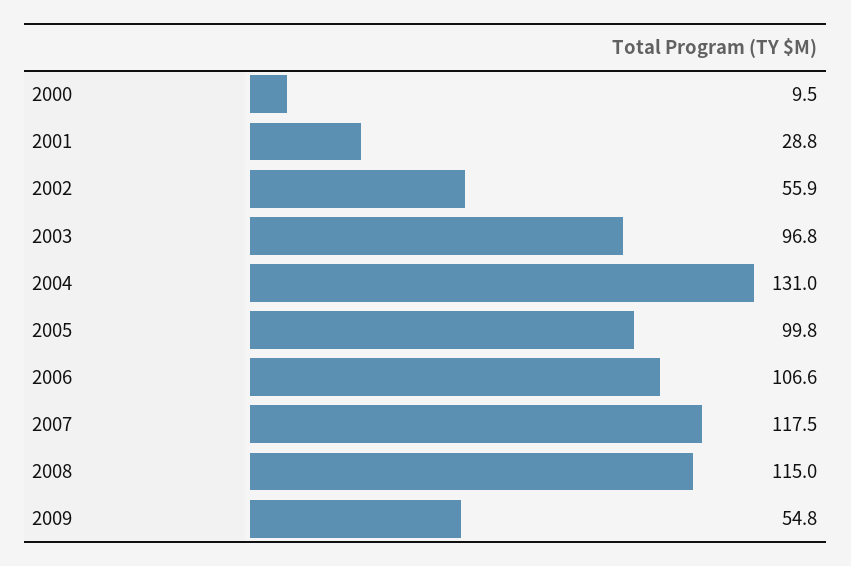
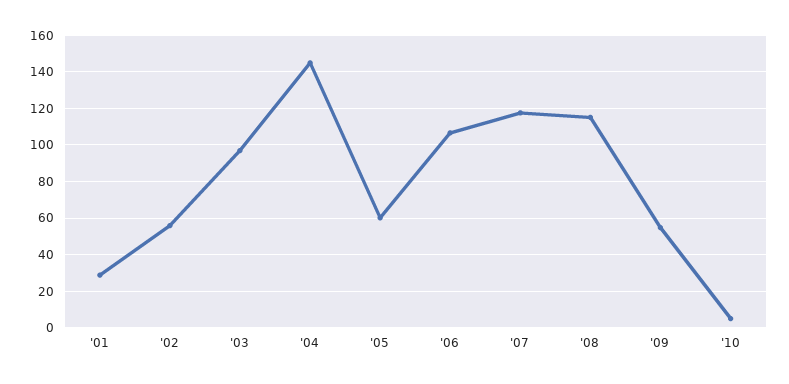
2000: 9.5 -> none
2004: 131 -> 145
2005: 99.8 -> 60
'10: none -> 5

